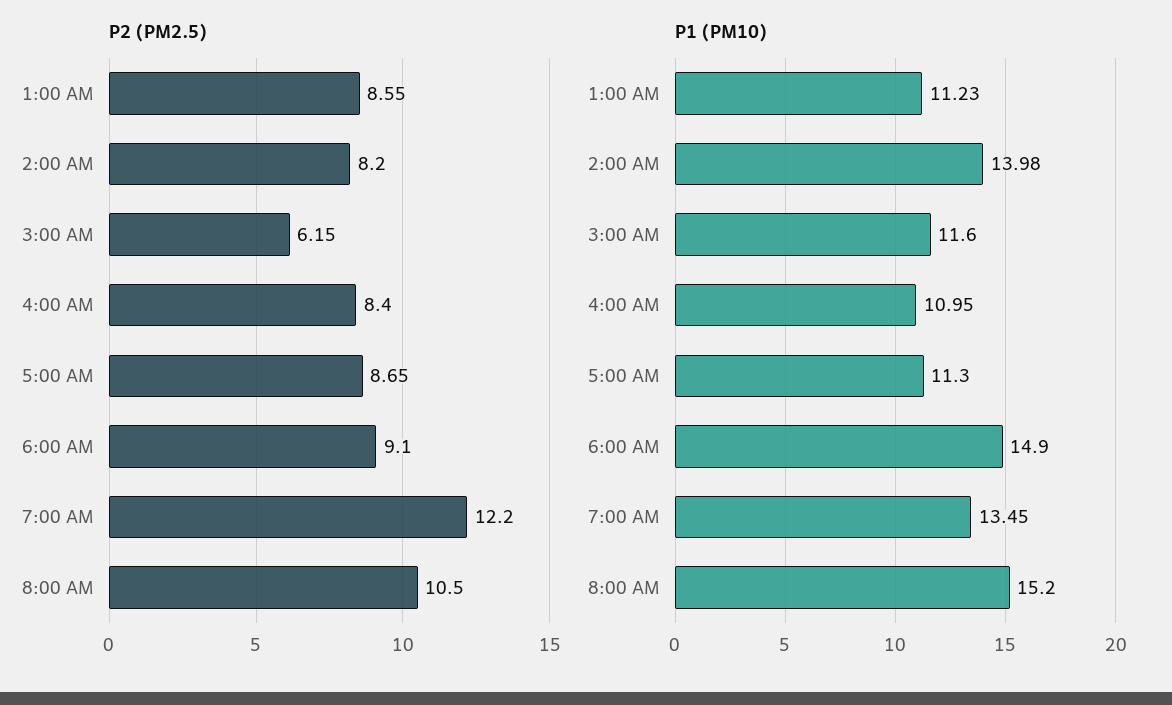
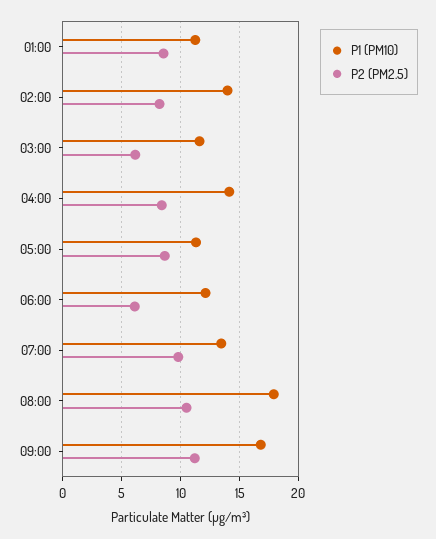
P2 (PM2.5), 6:00 AM: 9.1 -> 6
P2 (PM2.5), 7:00 AM: 12.2 -> 10
P1 (PM10), 4:00 AM: 10.95 -> 14
P1 (PM10), 6:00 AM: 14.9 -> 12
P1 (PM10), 8:00 AM: 15.2 -> 18
P1 (PM10), 09:00: none -> 17
P2 (PM2.5), 09:00: none -> 11

